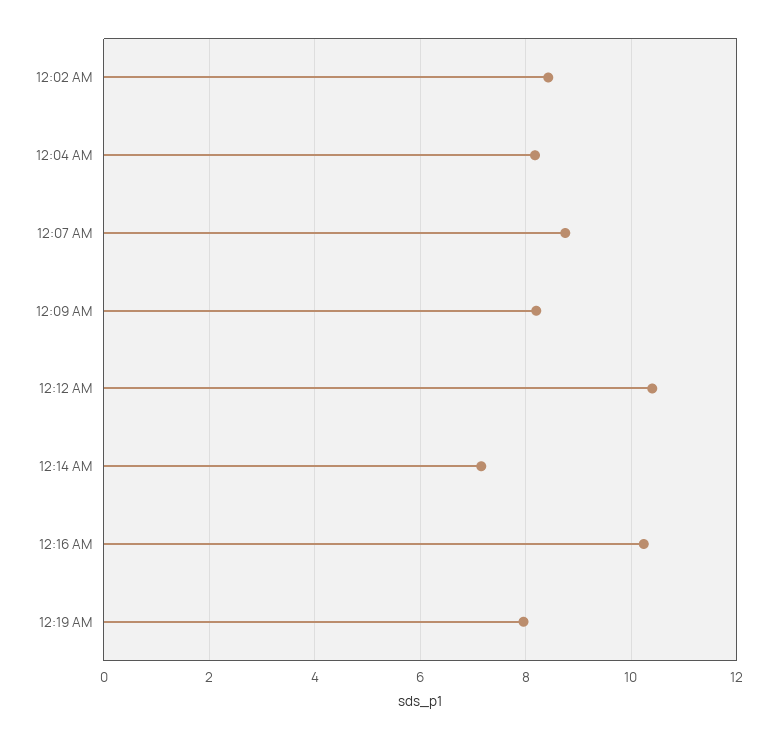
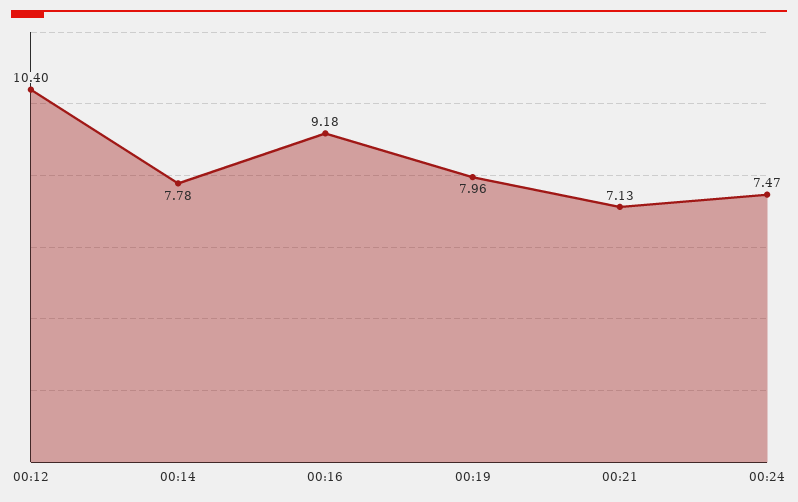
12:02 AM: 8.4 -> none
12:04 AM: 8.2 -> none
12:07 AM: 8.8 -> none
12:09 AM: 8.2 -> none
12:14 AM: 7.2 -> 7.78
12:16 AM: 10.2 -> 9.18
00:21: none -> 7.13
00:24: none -> 7.47

